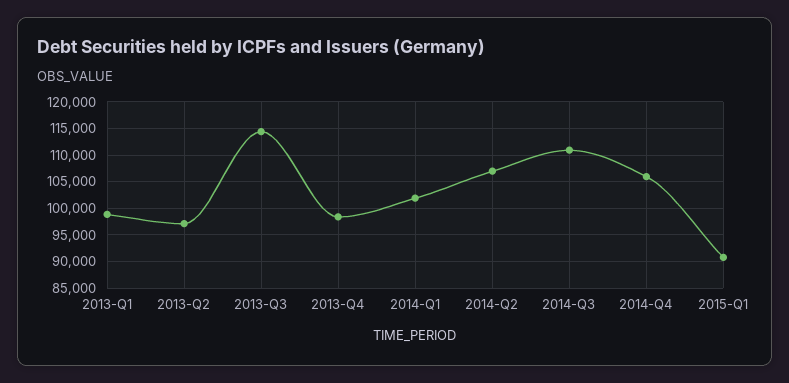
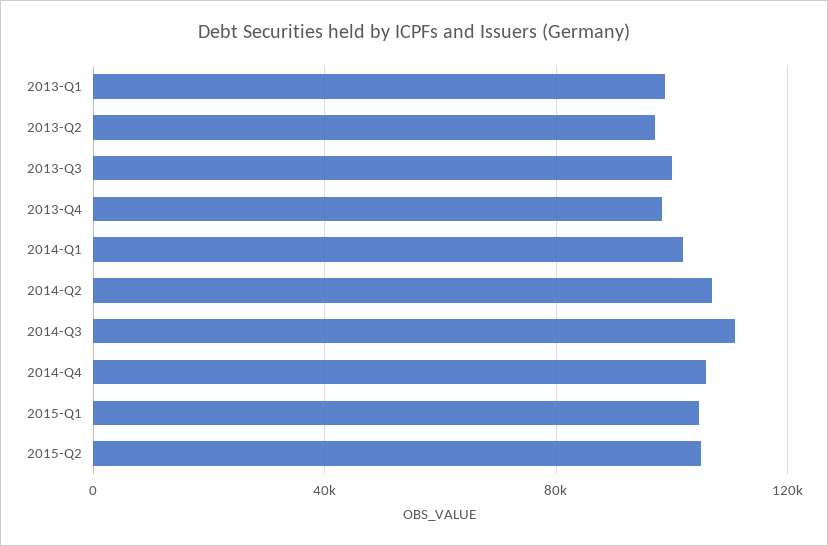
2013-Q3: 115000 -> 100000
2015-Q1: 90000 -> 105000
2015-Q2: none -> 105000

